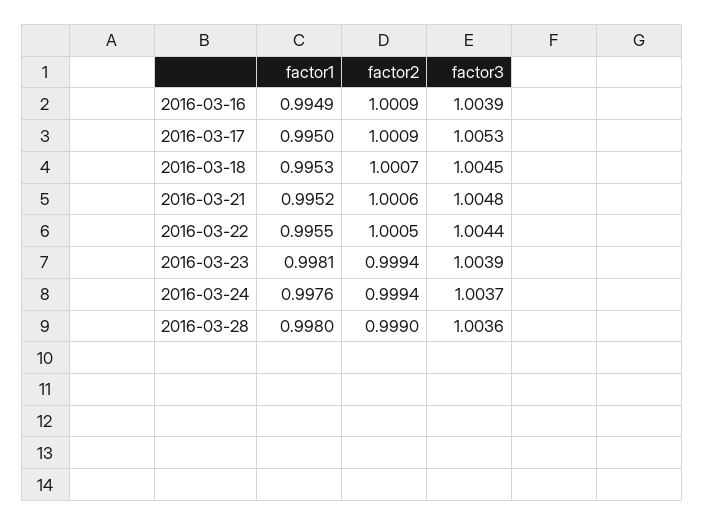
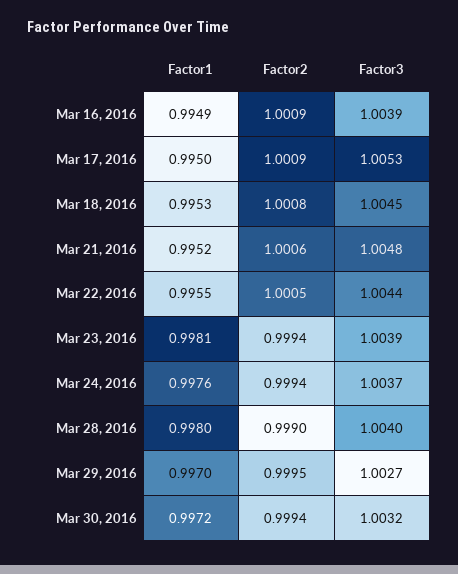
factor2, 2016-03-18: 1.0007 -> 1.0008
factor3, 2016-03-28: 1.0036 -> 1.004
factor1, Mar 29, 2016: none -> 0.997
factor2, Mar 29, 2016: none -> 0.9995
factor3, Mar 29, 2016: none -> 1.0027
factor1, Mar 30, 2016: none -> 0.9972
factor2, Mar 30, 2016: none -> 0.9994
factor3, Mar 30, 2016: none -> 1.0032

